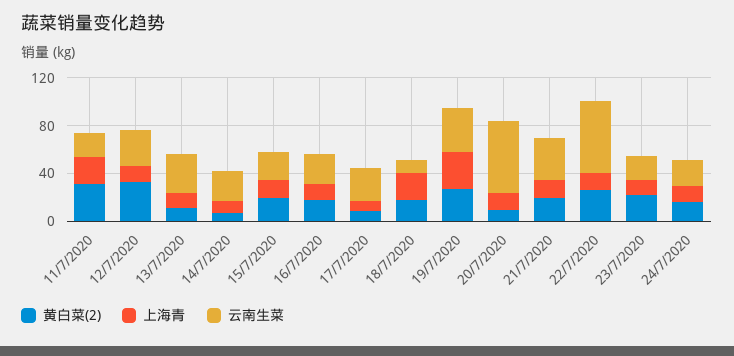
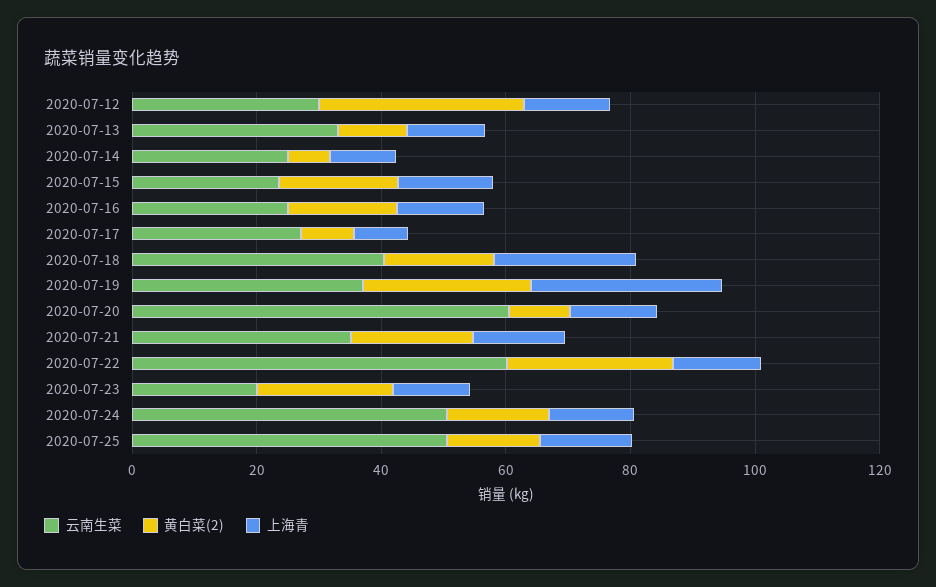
黄白菜(2), 11/7/2020: 30 -> none
上海青, 11/7/2020: 20 -> none
云南生菜, 11/7/2020: 20 -> none
云南生菜, 18/7/2020: 10 -> 40
云南生菜, 24/7/2020: 20 -> 50
云南生菜, 2020-07-25: none -> 50
黄白菜(2), 2020-07-25: none -> 15
上海青, 2020-07-25: none -> 15

